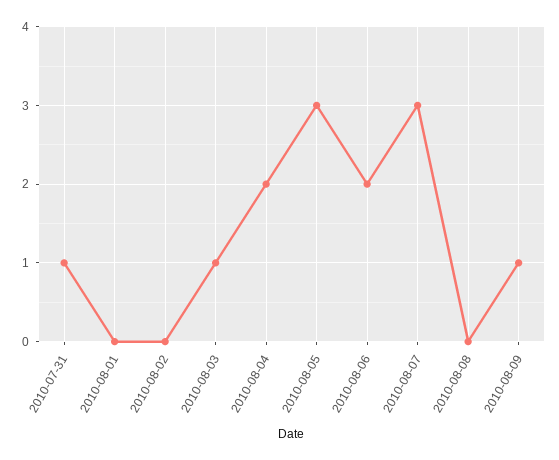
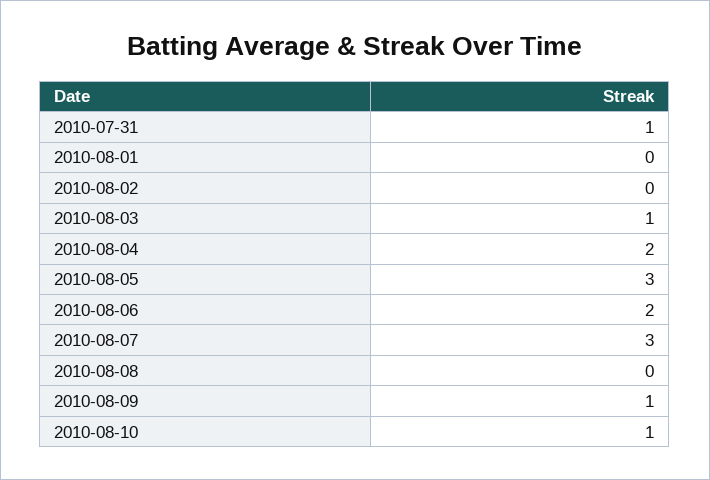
2010-08-10: none -> 1

